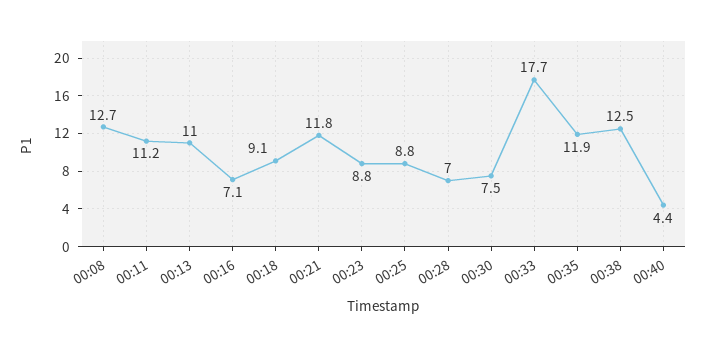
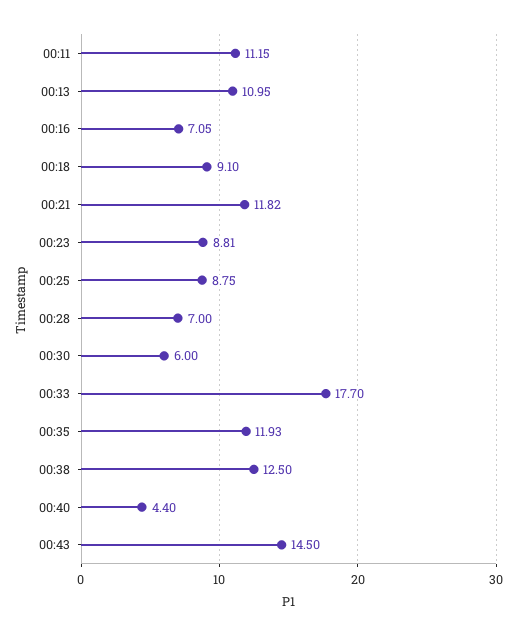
00:08: 12.7 -> none
00:30: 7.5 -> 6
00:43: none -> 14.5

